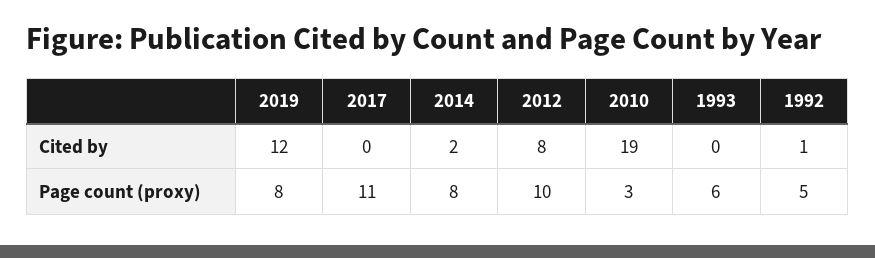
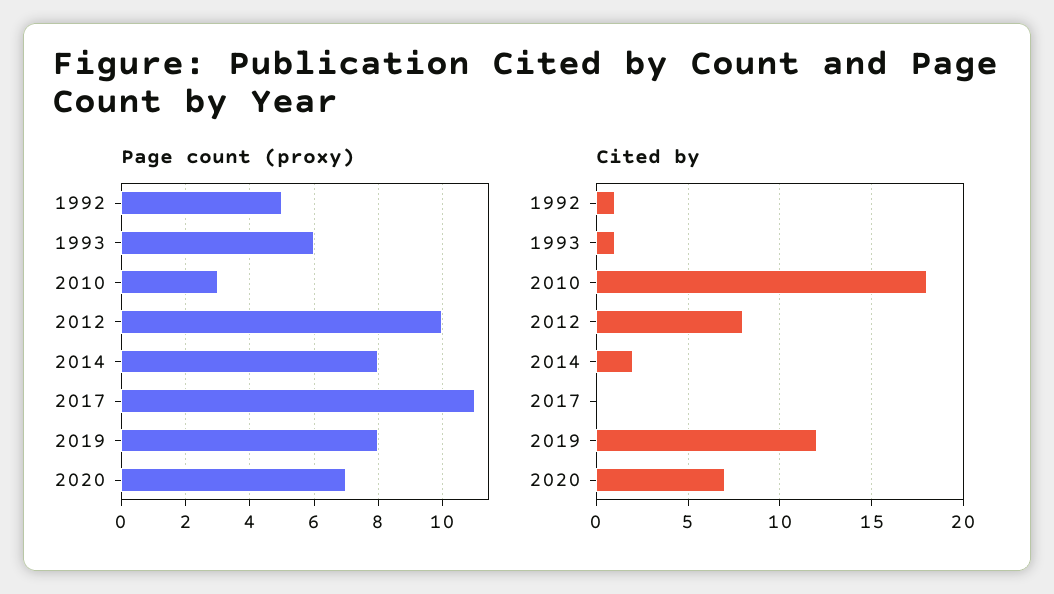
Cited by, 2010: 19 -> 18
Cited by, 1993: 0 -> 1
Page count (proxy), 2020: none -> 7
Cited by, 2020: none -> 7

